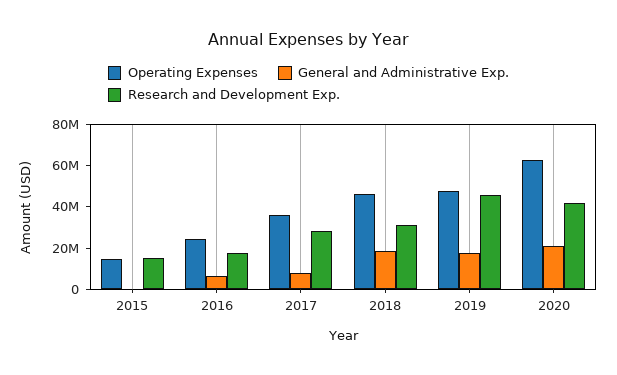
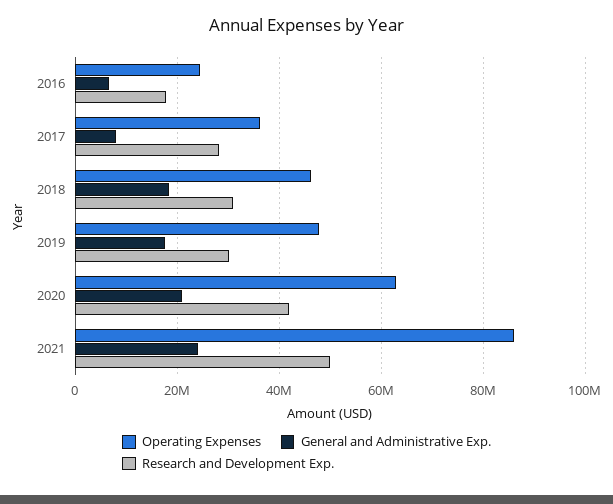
Operating Expenses, 2015: 15000000 -> none
General and Administrative Exp., 2015: 0 -> none
Research and Development Exp., 2015: 15000000 -> none
Research and Development Exp., 2019: 45000000 -> 30000000
Operating Expenses, 2021: none -> 86000000
General and Administrative Exp., 2021: none -> 24000000
Research and Development Exp., 2021: none -> 50000000

